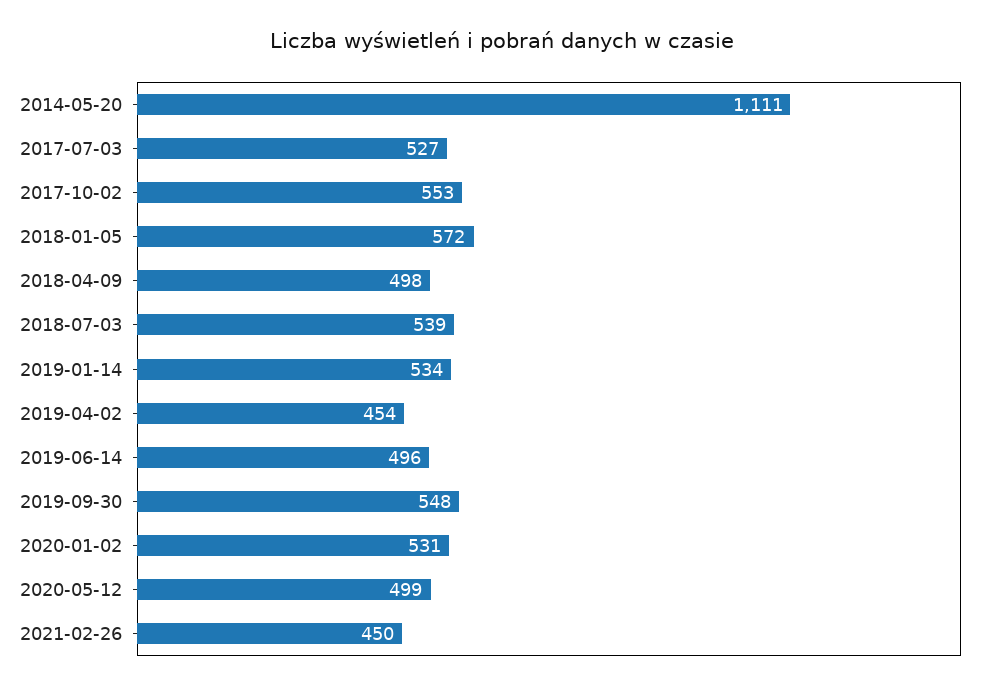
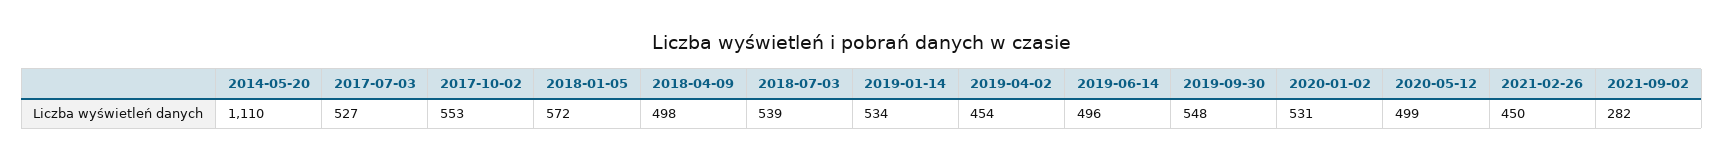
2014-05-20: 1111 -> 1110
2021-09-02: none -> 282

